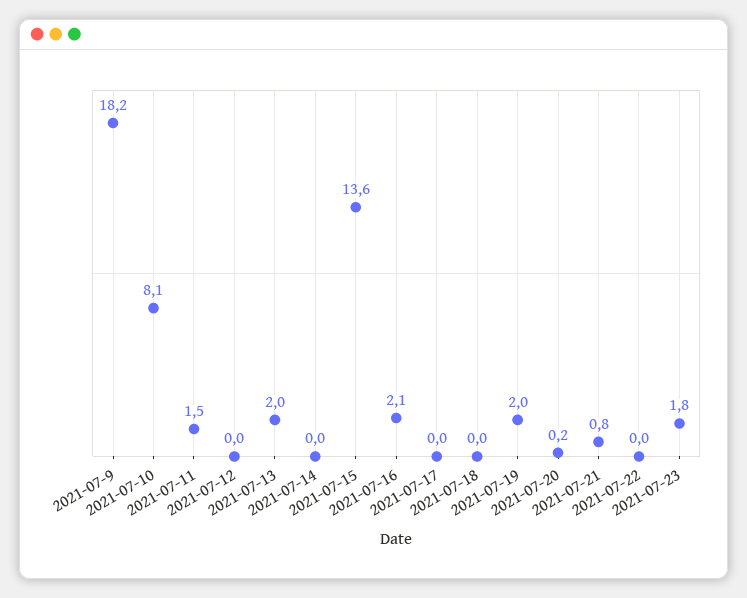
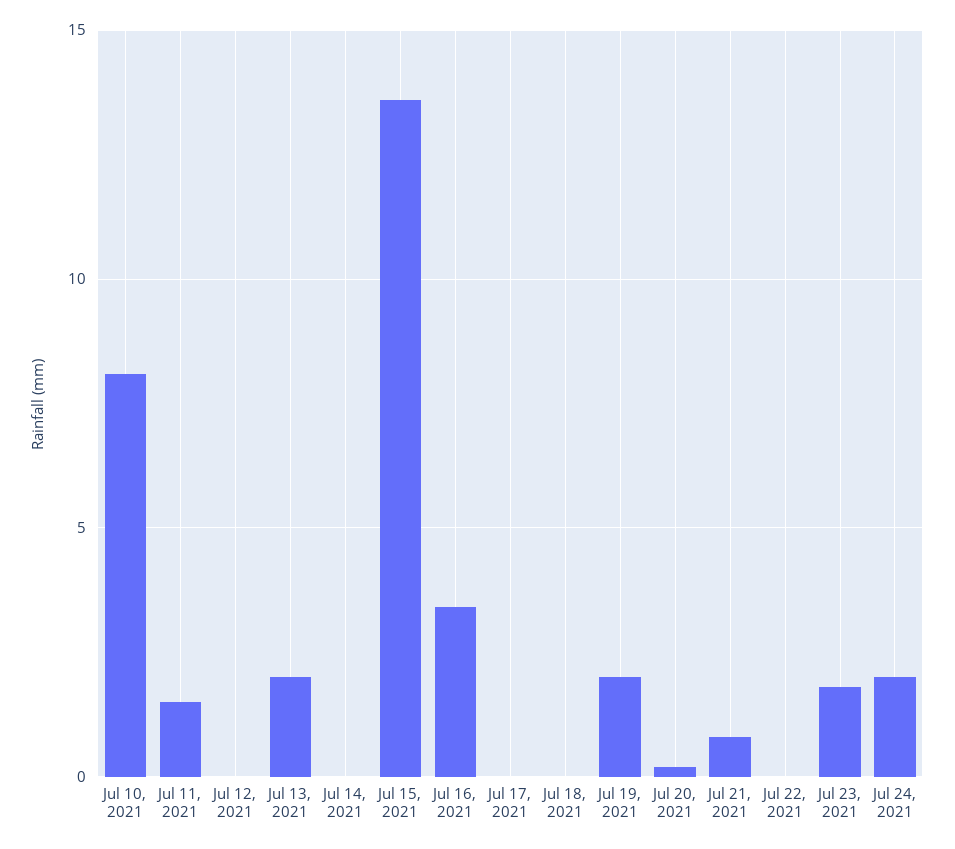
2021-07-9: 18.2 -> none
2021-07-16: 2.1 -> 3.5
Jul 24, 2021: none -> 2

